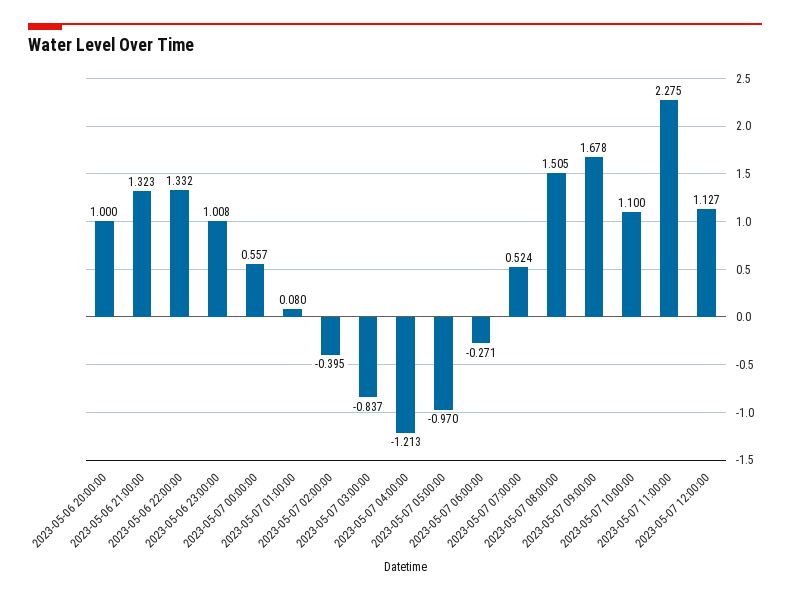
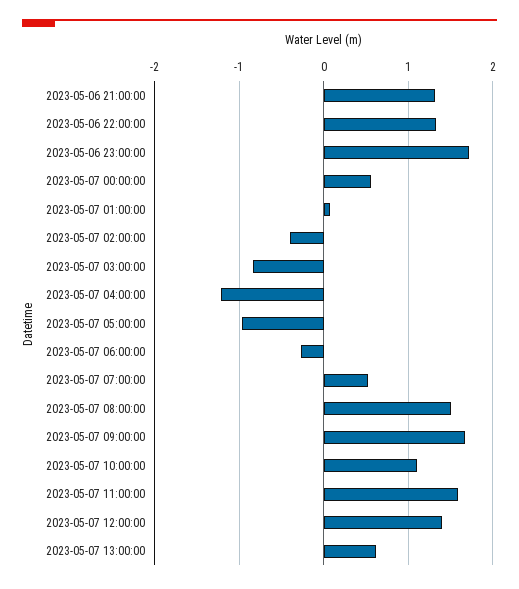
2023-05-06 20:00:00: 1 -> none
2023-05-06 23:00:00: 1.008 -> 1.7
2023-05-07 11:00:00: 2.275 -> 1.6
2023-05-07 12:00:00: 1.127 -> 1.4
2023-05-07 13:00:00: none -> 0.6

